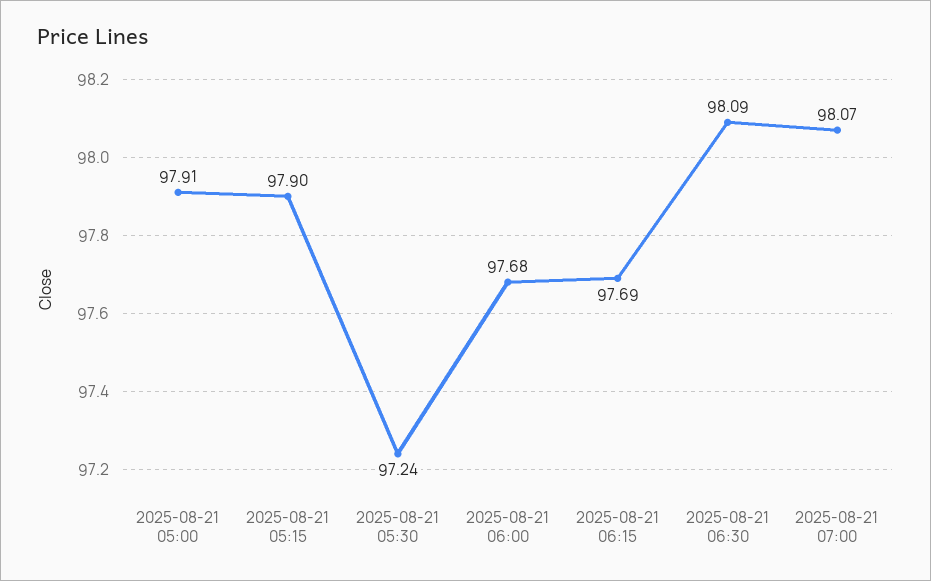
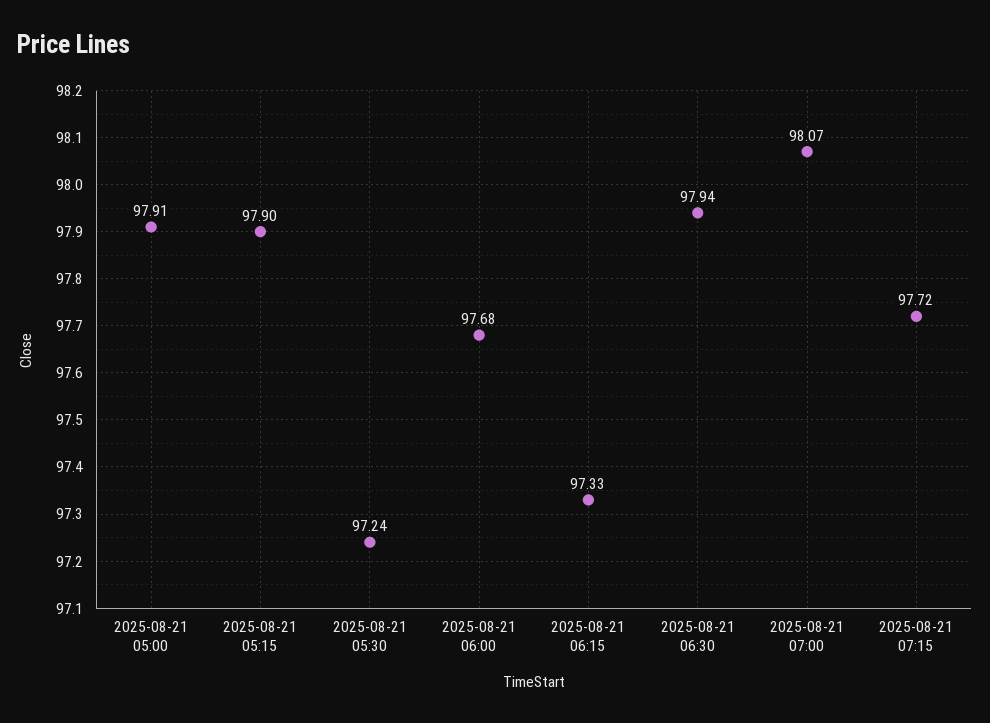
2025-08-21 06:15: 97.69 -> 97.33
2025-08-21 06:30: 98.09 -> 97.94
2025-08-21 07:15: none -> 97.72

